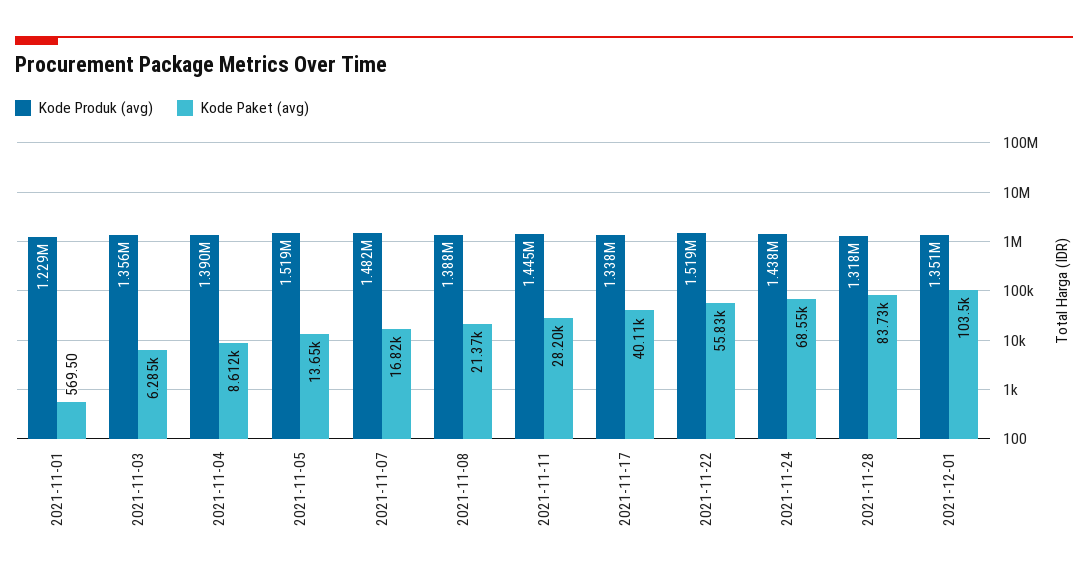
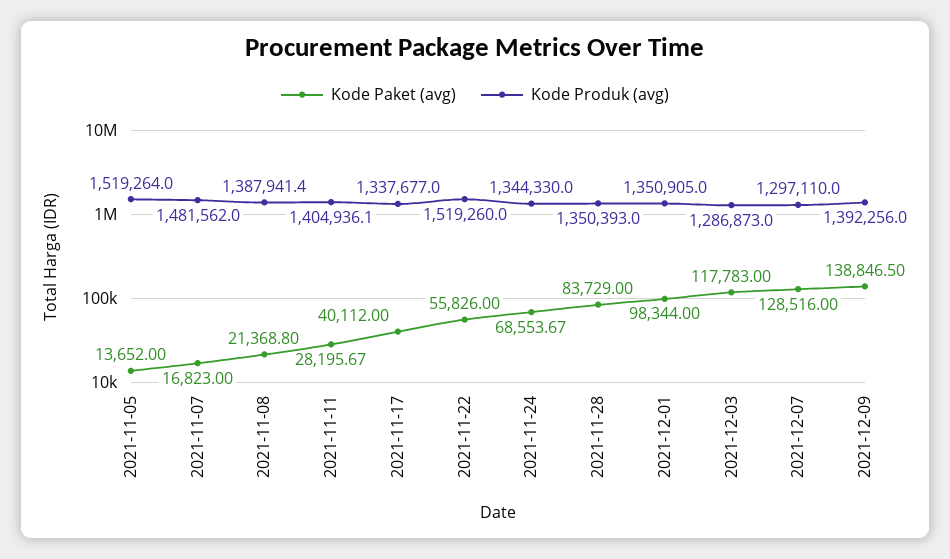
Kode Produk (avg), 2021-11-01: 1229000 -> none
Kode Paket (avg), 2021-11-01: 569.5 -> none
Kode Produk (avg), 2021-11-03: 1356000 -> none
Kode Paket (avg), 2021-11-03: 6285 -> none
Kode Produk (avg), 2021-11-04: 1390000 -> none
Kode Paket (avg), 2021-11-04: 8612 -> none
Kode Produk (avg), 2021-11-11: 1445000 -> 1404936.1
Kode Produk (avg), 2021-11-24: 1438000 -> 1344330
Kode Produk (avg), 2021-11-28: 1318000 -> 1350393
Kode Paket (avg), 2021-12-01: 103500 -> 98344
Kode Paket (avg), 2021-12-03: none -> 117783
Kode Produk (avg), 2021-12-03: none -> 1286873
Kode Paket (avg), 2021-12-07: none -> 128516
Kode Produk (avg), 2021-12-07: none -> 1297110
Kode Paket (avg), 2021-12-09: none -> 138846.5
Kode Produk (avg), 2021-12-09: none -> 1392256

